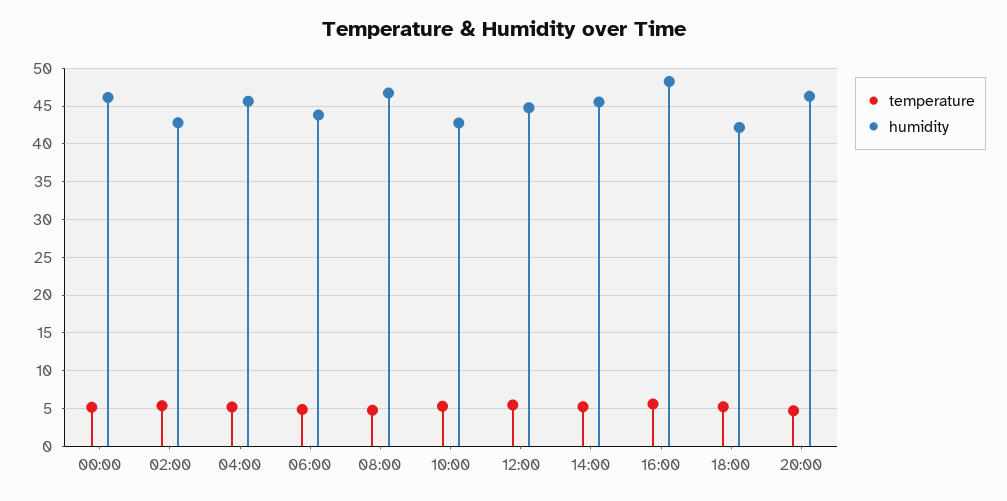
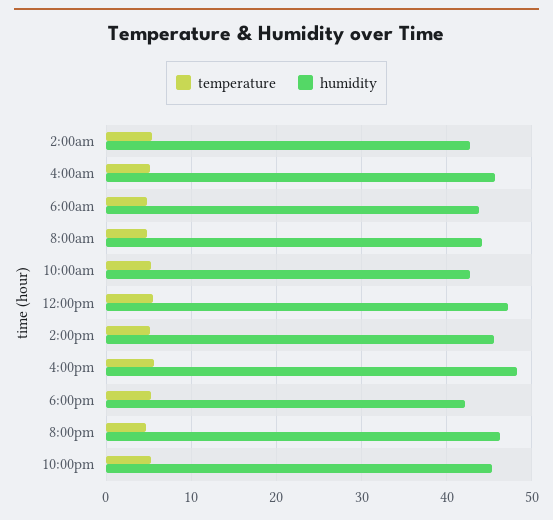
temperature, 00:00: 5 -> none
humidity, 00:00: 46 -> none
humidity, 08:00: 47 -> 44
humidity, 12:00: 45 -> 47
temperature, 10:00pm: none -> 5
humidity, 10:00pm: none -> 45

